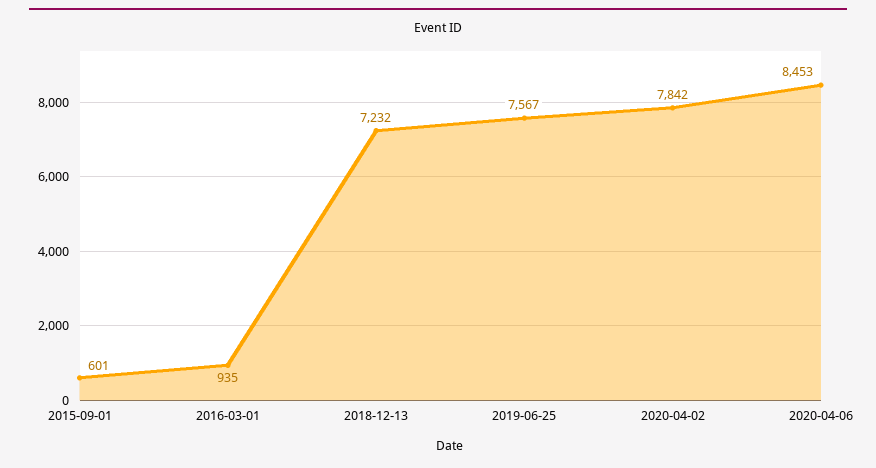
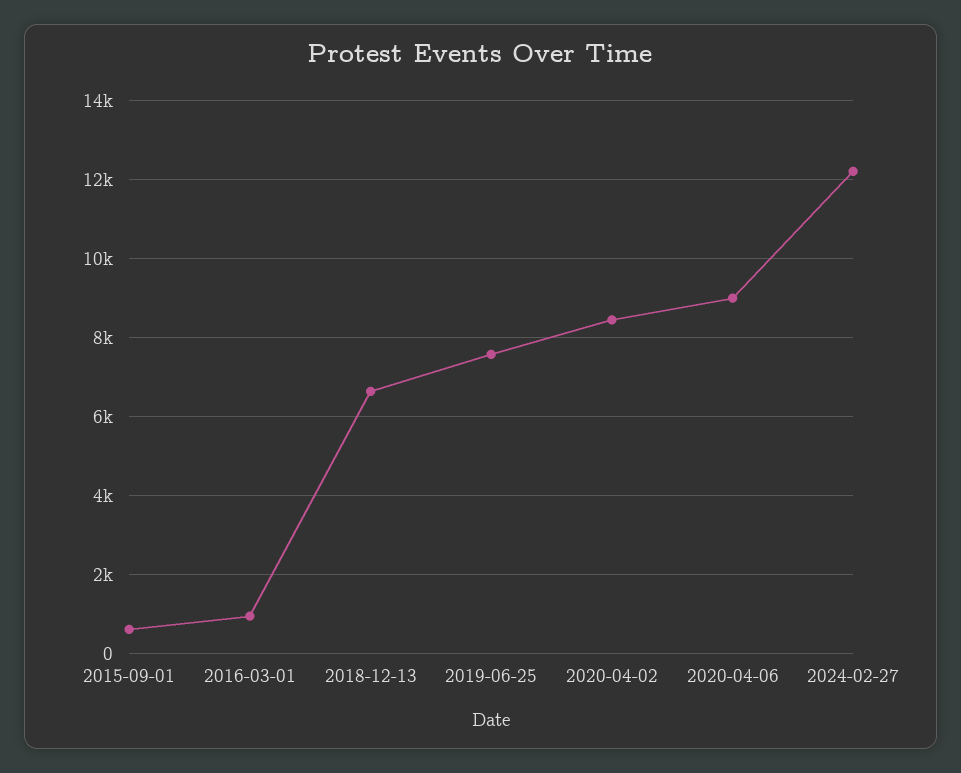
2018-12-13: 7232 -> 6600
2020-04-02: 7842 -> 8400
2020-04-06: 8453 -> 9000
2024-02-27: none -> 12200

